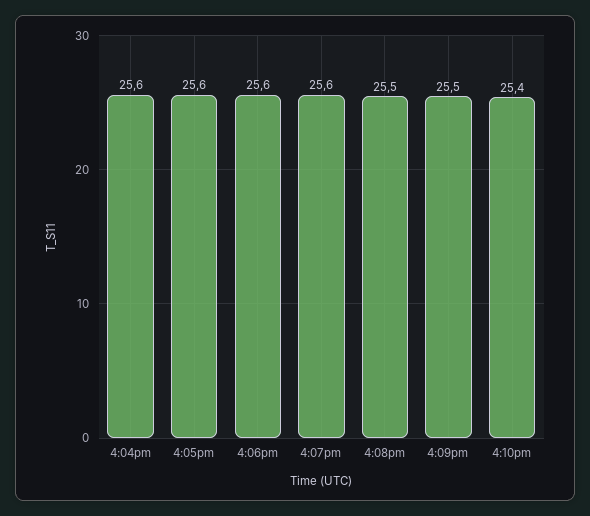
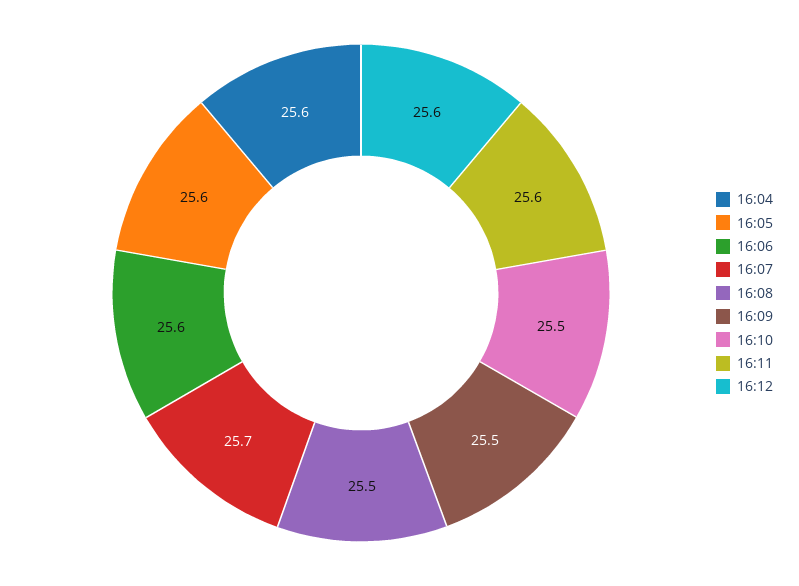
4:07pm: 25.6 -> 25.7
4:10pm: 25.4 -> 25.5
16:11: none -> 25.6
16:12: none -> 25.6

